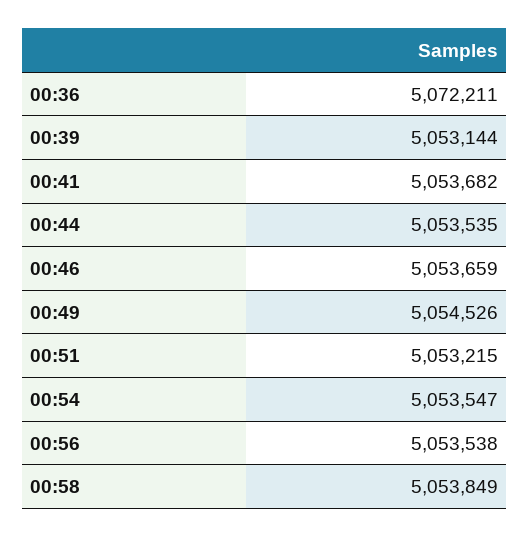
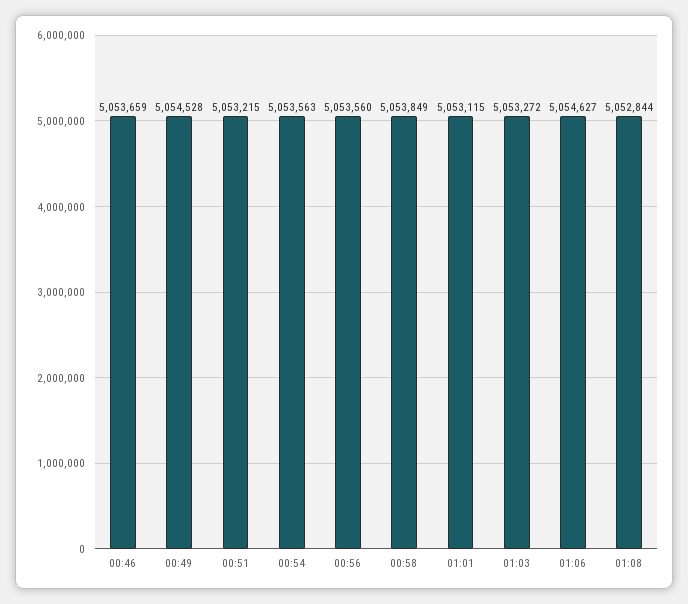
00:36: 5072211 -> none
00:39: 5053144 -> none
00:41: 5053682 -> none
00:44: 5053535 -> none
00:49: 5054526 -> 5054528
00:54: 5053547 -> 5053563
00:56: 5053538 -> 5053560
01:01: none -> 5053115
01:03: none -> 5053272
01:06: none -> 5054627
01:08: none -> 5052844

